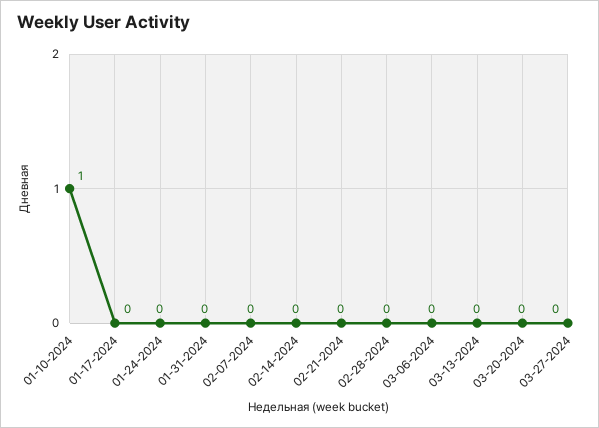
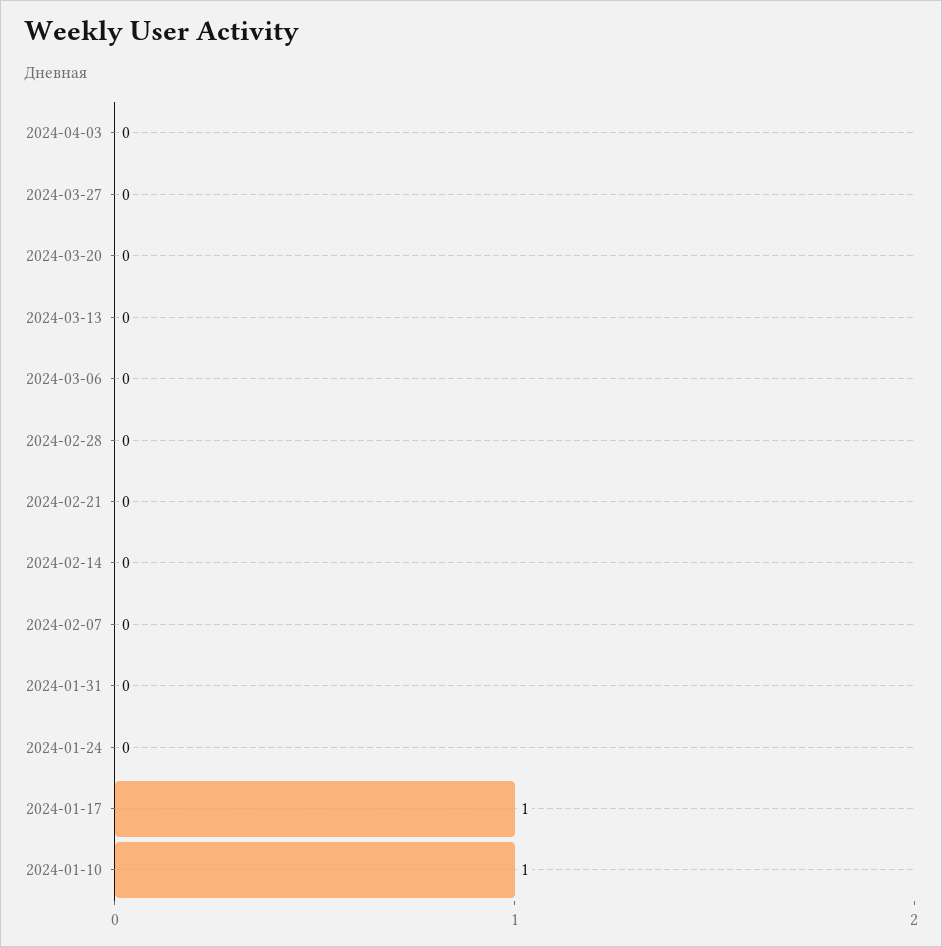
01-17-2024: 0 -> 1
2024-04-03: none -> 0

